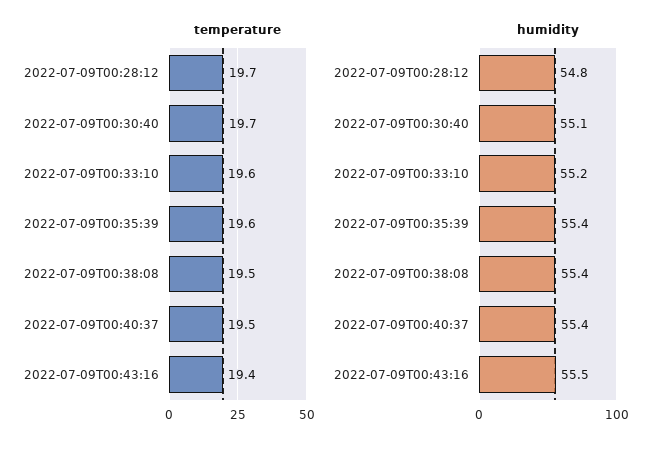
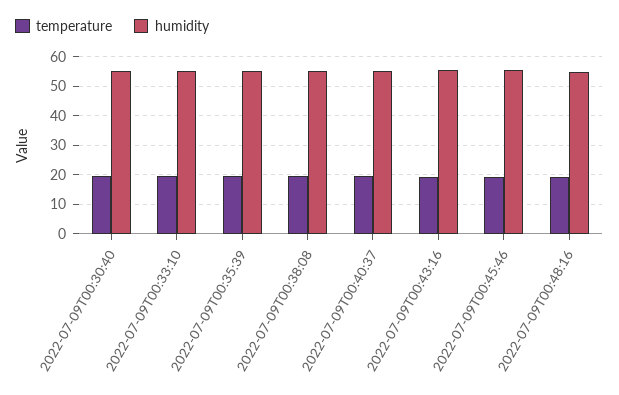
temperature, 2022-07-09T00:28:12: 19.7 -> none
humidity, 2022-07-09T00:28:12: 54.8 -> none
temperature, 2022-07-09T00:45:46: none -> 20
humidity, 2022-07-09T00:45:46: none -> 55
temperature, 2022-07-09T00:48:16: none -> 20
humidity, 2022-07-09T00:48:16: none -> 55

